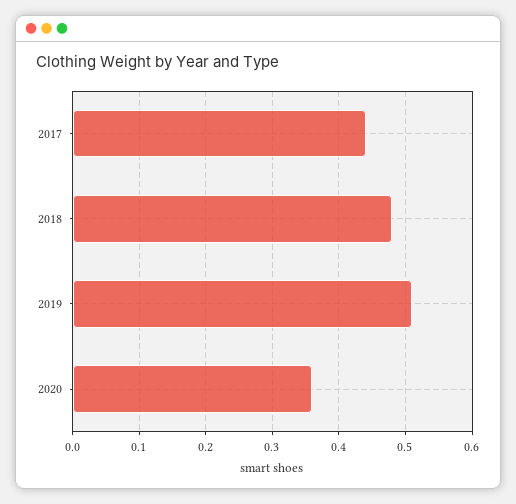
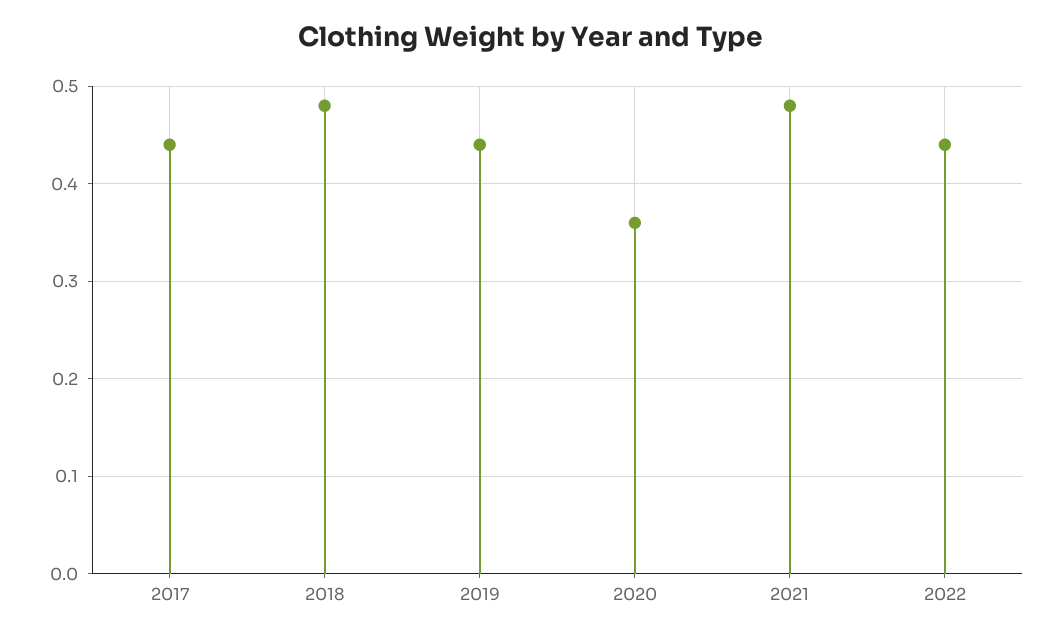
2019: 0.51 -> 0.44
2021: none -> 0.48
2022: none -> 0.44

